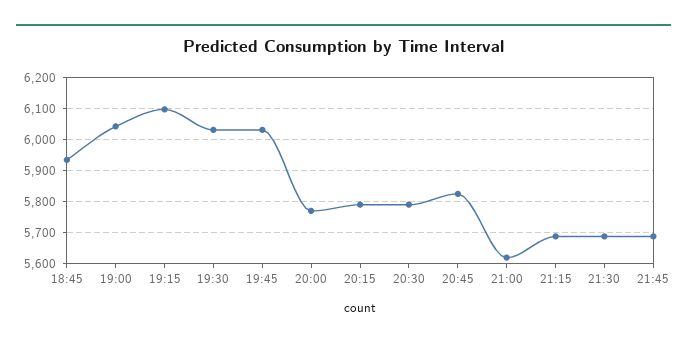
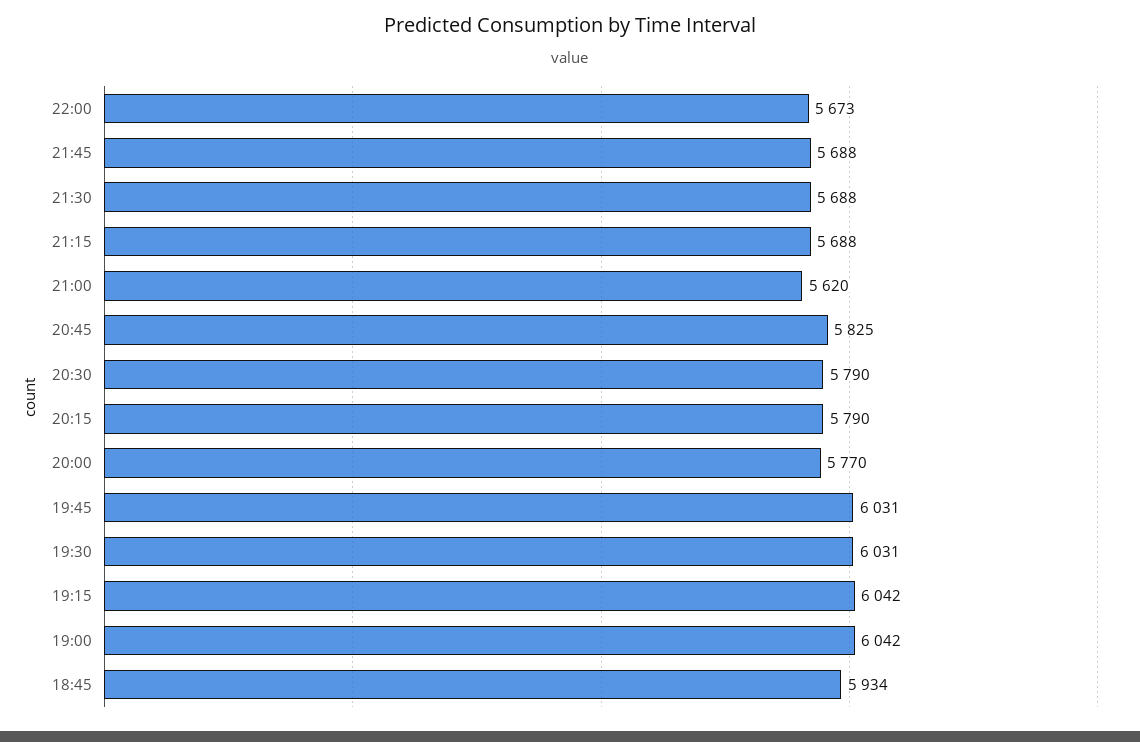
19:15: 6100 -> 6042
22:00: none -> 5673

